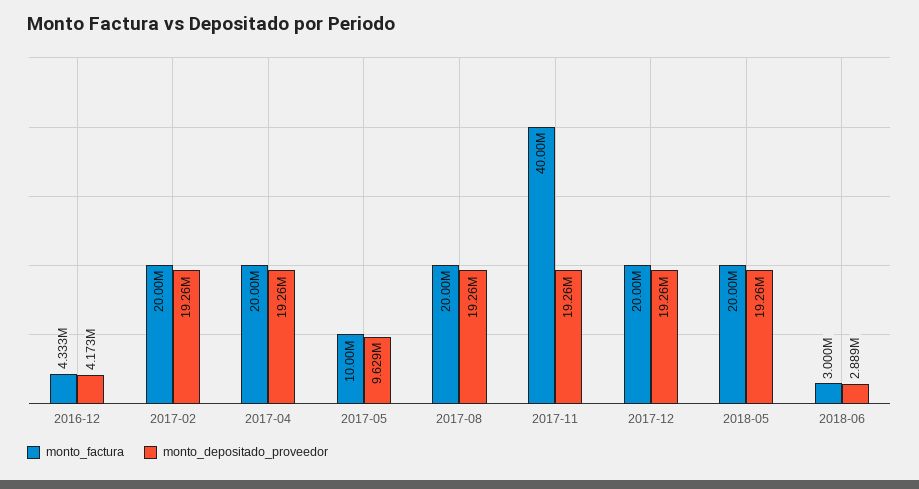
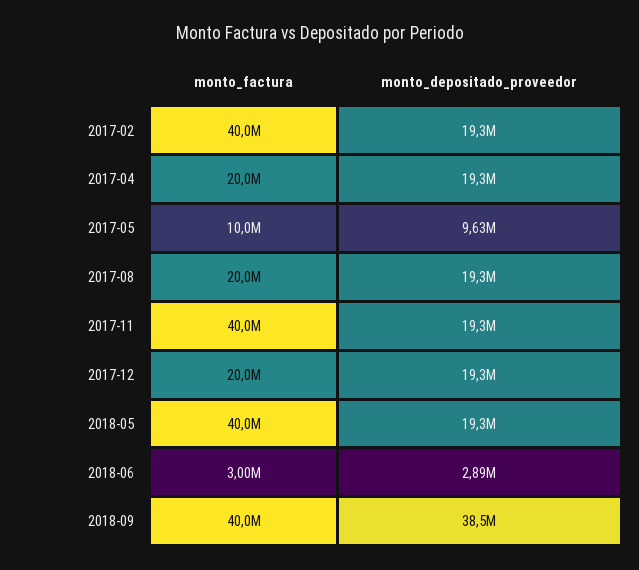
monto_factura, 2016-12: 4333000 -> none
monto_depositado_proveedor, 2016-12: 4173000 -> none
monto_factura, 2017-02: 20000000 -> 40000000
monto_factura, 2018-05: 20000000 -> 40000000
monto_factura, 2018-09: none -> 40000000
monto_depositado_proveedor, 2018-09: none -> 38500000

